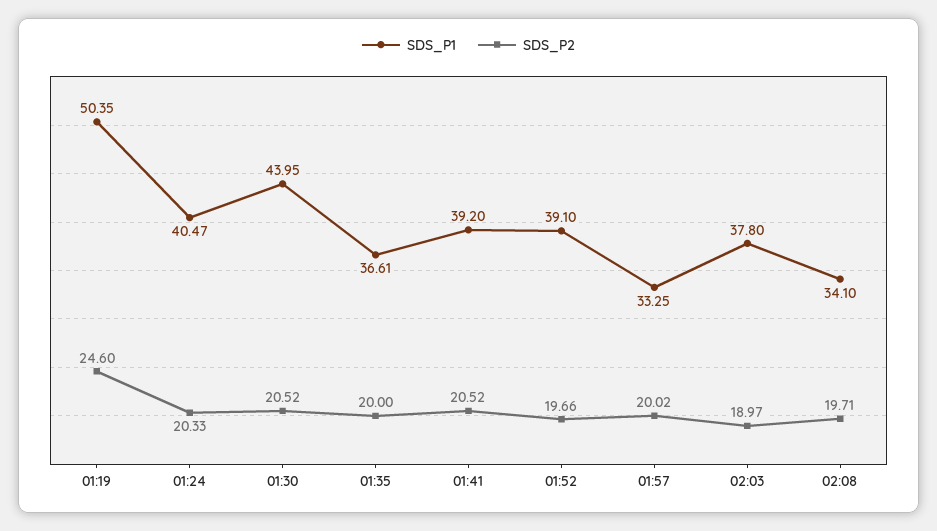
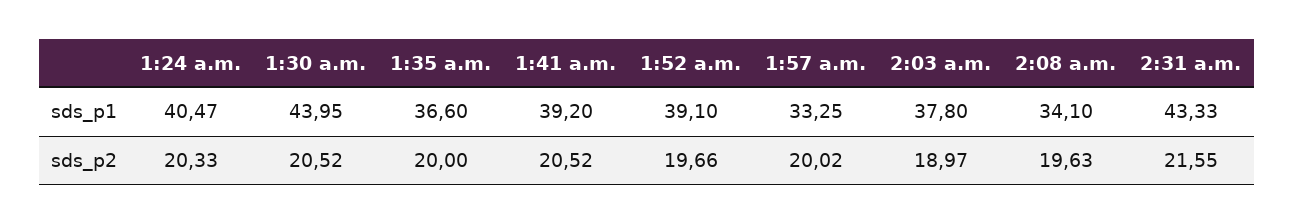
SDS_P1, 01:19: 50.35 -> none
SDS_P2, 01:19: 24.6 -> none
SDS_P1, 01:35: 36.61 -> 36.6
SDS_P2, 02:08: 19.71 -> 19.63
SDS_P1, 2:31 a.m.: none -> 43.33
SDS_P2, 2:31 a.m.: none -> 21.55

